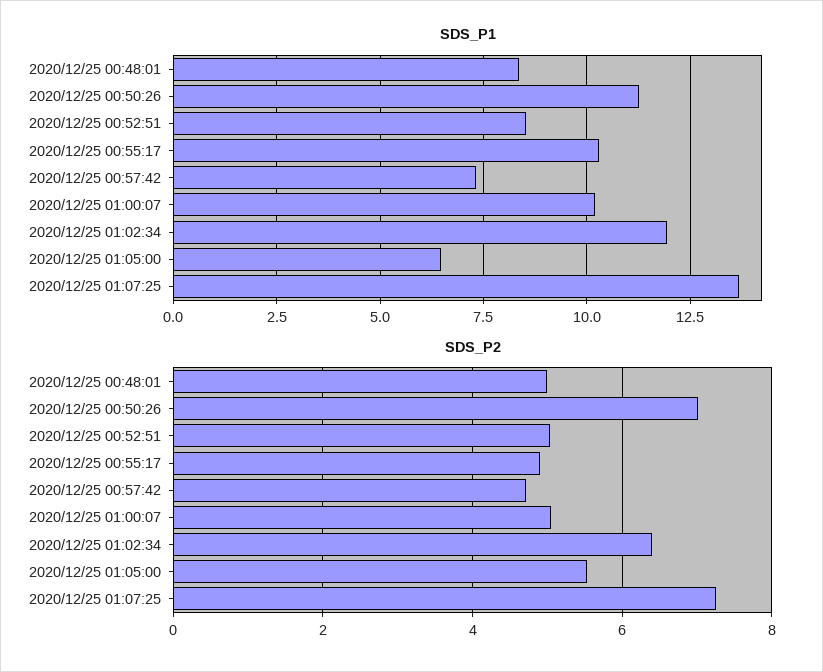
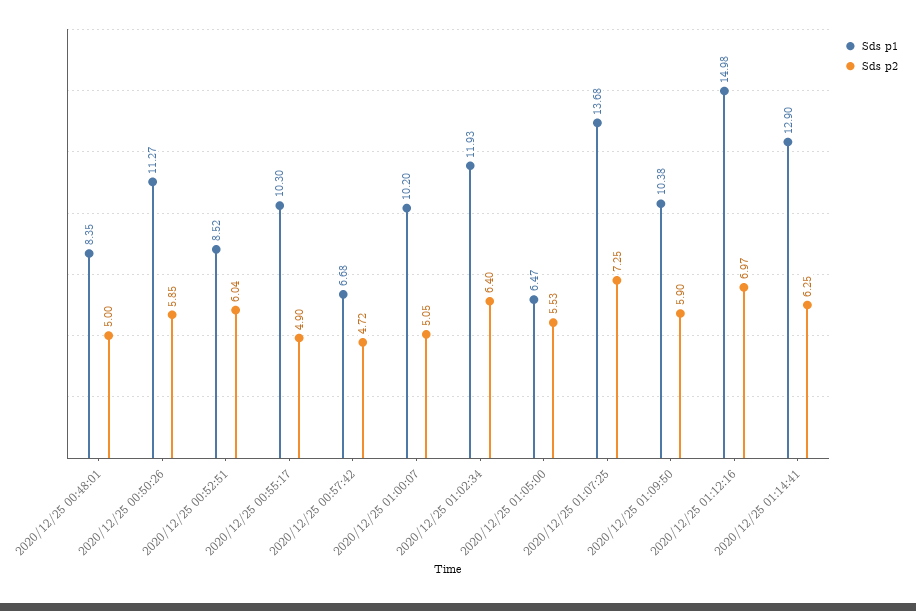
SDS_P1, 2020/12/25 00:57:42: 7.25 -> 6.68
SDS_P2, 2020/12/25 00:50:26: 7 -> 5.85
SDS_P2, 2020/12/25 00:52:51: 5 -> 6.04
SDS_P1, 2020/12/25 01:09:50: none -> 10.38
SDS_P2, 2020/12/25 01:09:50: none -> 5.9
SDS_P1, 2020/12/25 01:12:16: none -> 14.98
SDS_P2, 2020/12/25 01:12:16: none -> 6.97
SDS_P1, 2020/12/25 01:14:41: none -> 12.9
SDS_P2, 2020/12/25 01:14:41: none -> 6.25

